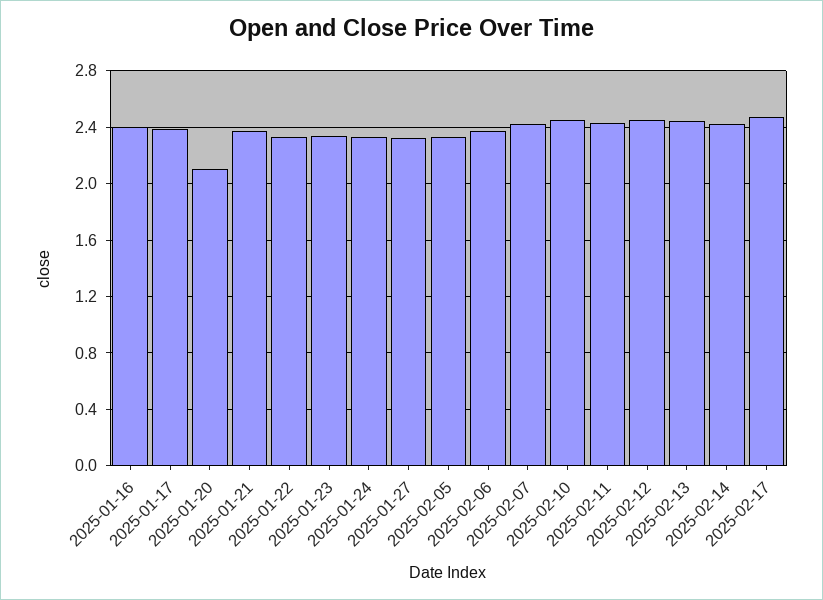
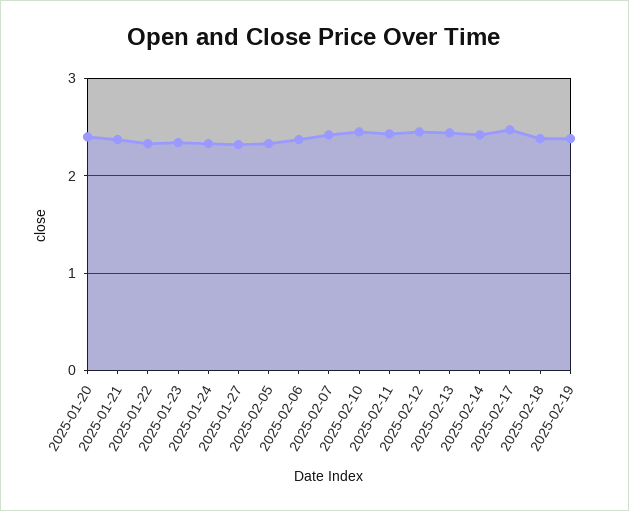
2025-01-16: 2.4 -> none
2025-01-17: 2.4 -> none
2025-01-20: 2.1 -> 2.4
2025-02-18: none -> 2.4
2025-02-19: none -> 2.4

